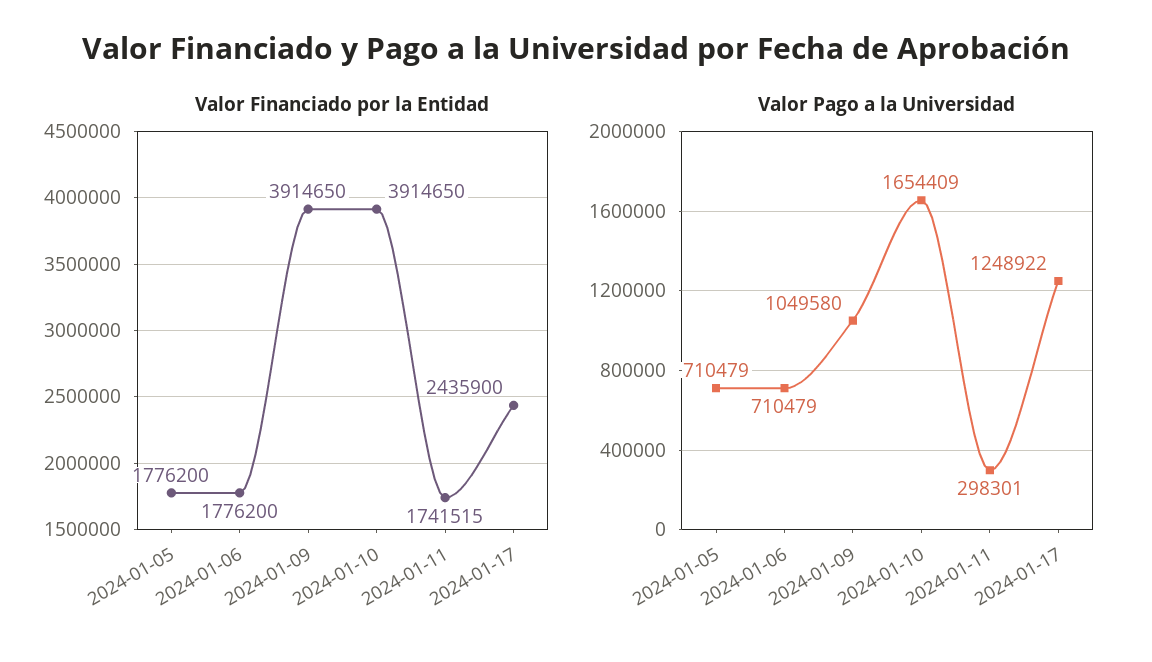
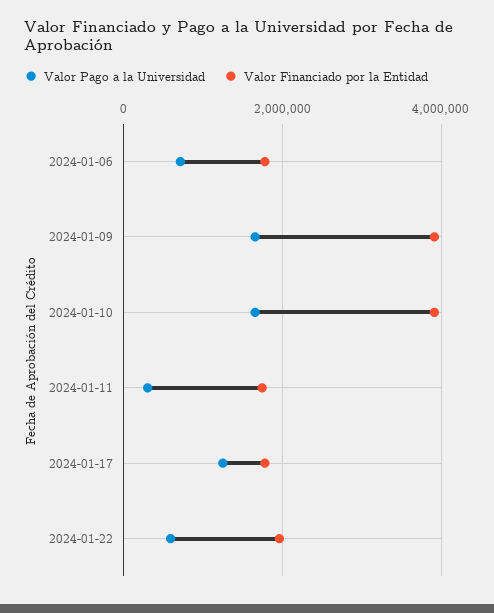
Valor Financiado por la Entidad, 2024-01-05: 1776200 -> none
Valor Financiado por la Entidad, 2024-01-17: 2435900 -> 1800000
Valor Pago a la Universidad, 2024-01-05: 710479 -> none
Valor Pago a la Universidad, 2024-01-09: 1049580 -> 1600000
Valor Pago a la Universidad, 2024-01-22: none -> 600000
Valor Financiado por la Entidad, 2024-01-22: none -> 2000000

